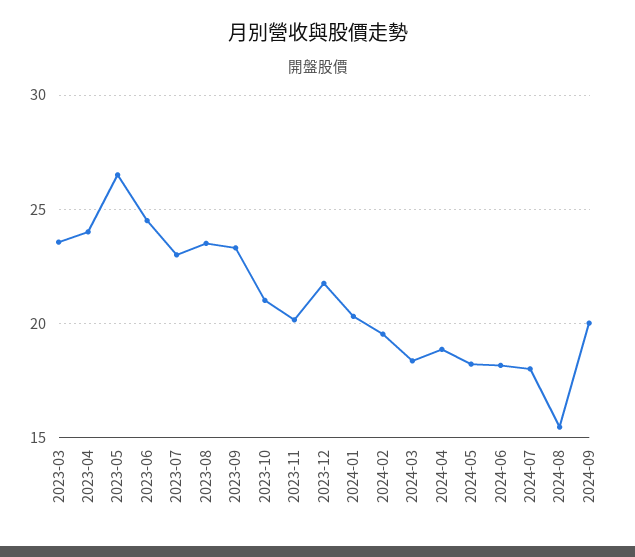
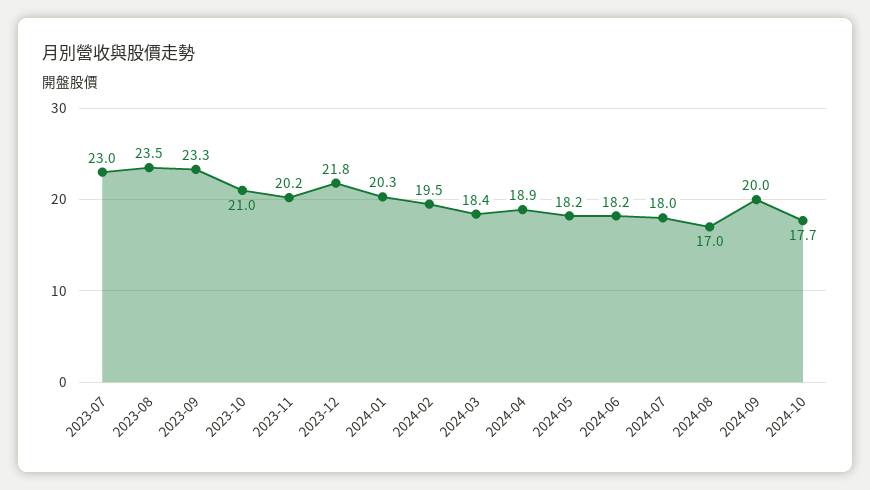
2023-03: 23.5 -> none
2023-04: 24 -> none
2023-05: 26.5 -> none
2023-06: 24.5 -> none
2024-08: 15.5 -> 17
2024-10: none -> 17.7

